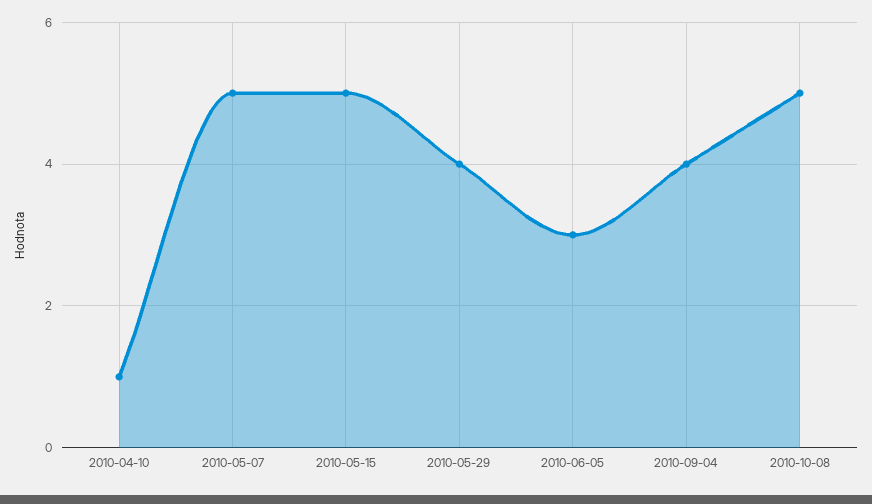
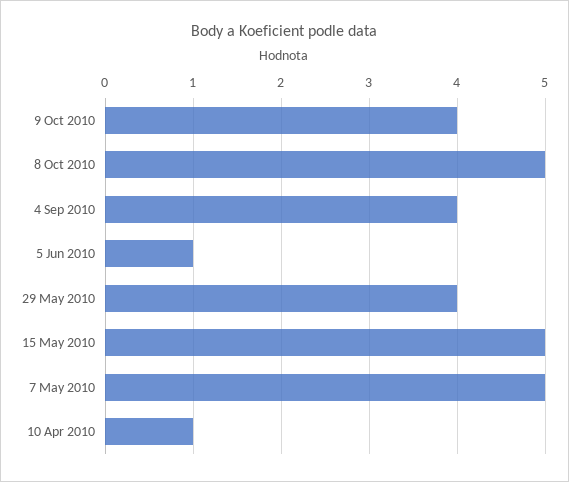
2010-06-05: 3 -> 1
9 Oct 2010: none -> 4

